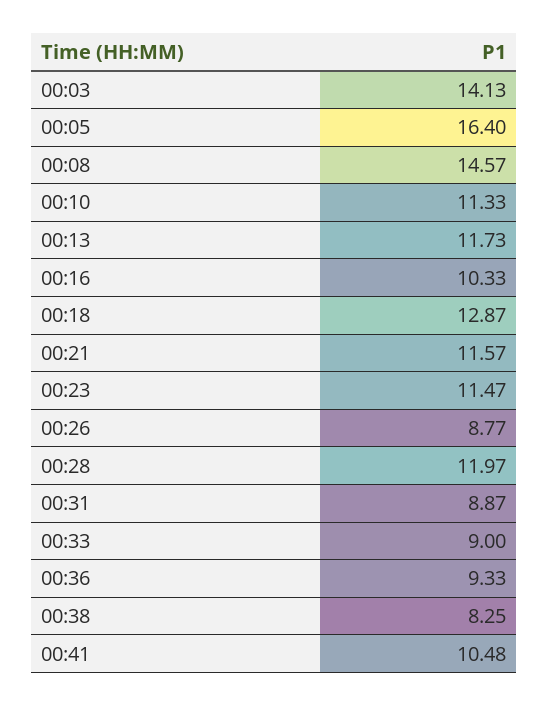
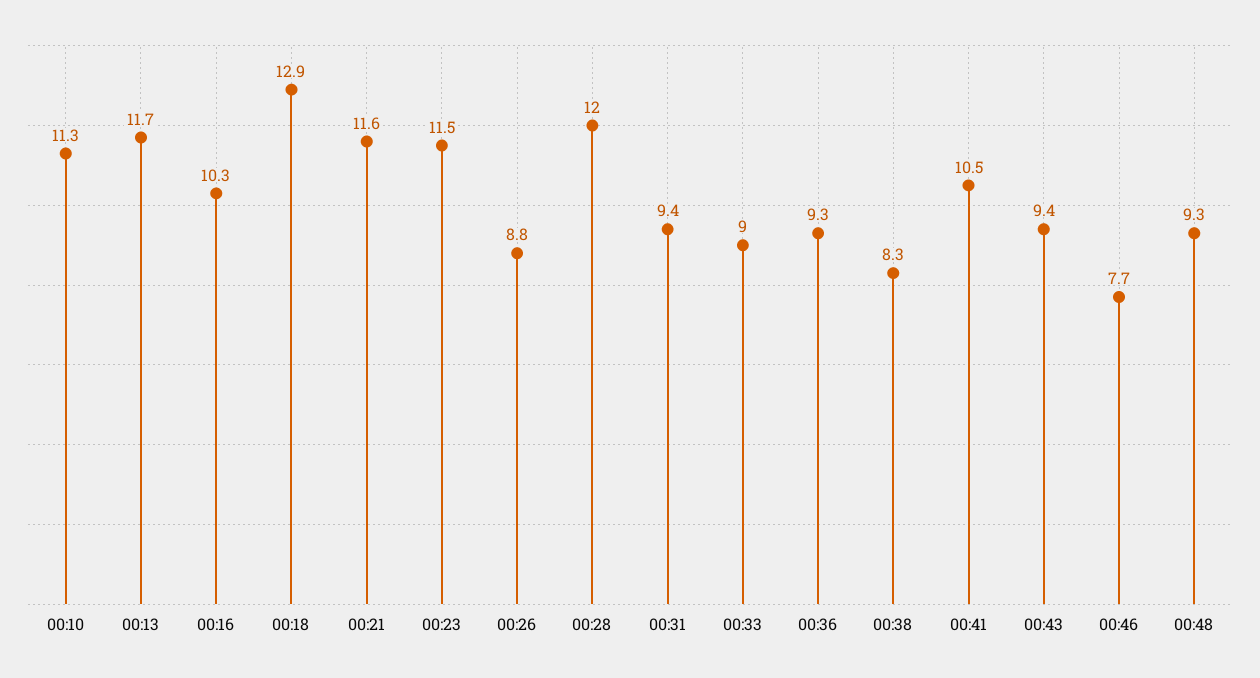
00:03: 14.13 -> none
00:05: 16.4 -> none
00:08: 14.57 -> none
00:31: 8.87 -> 9.4
00:43: none -> 9.4
00:46: none -> 7.7
00:48: none -> 9.3

